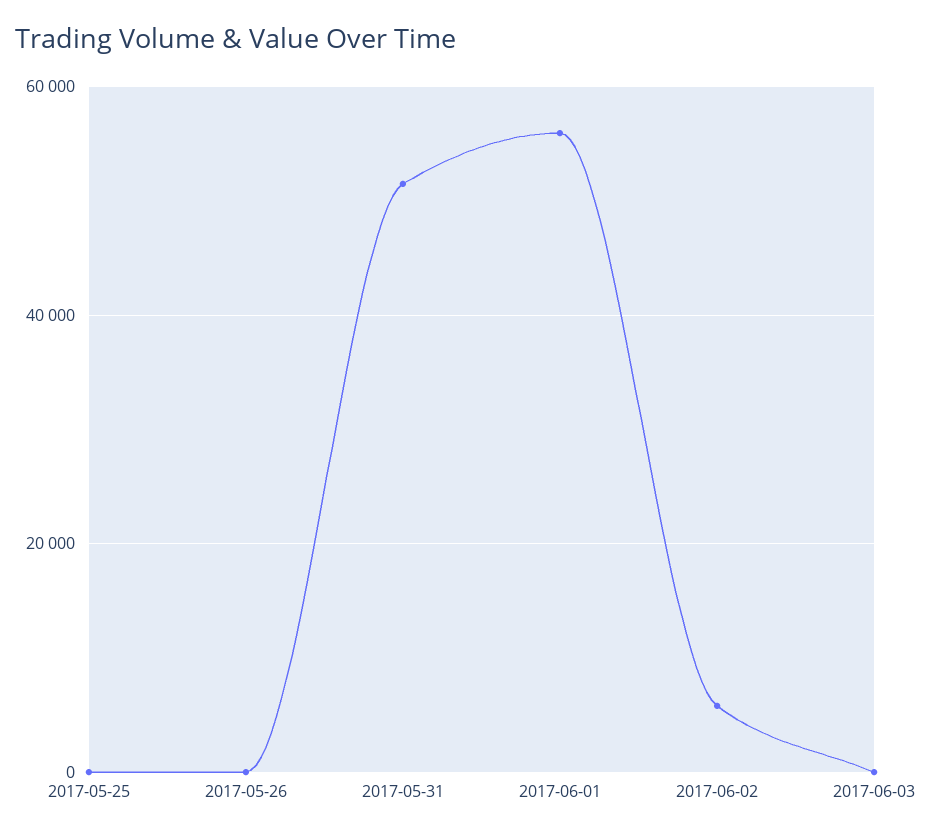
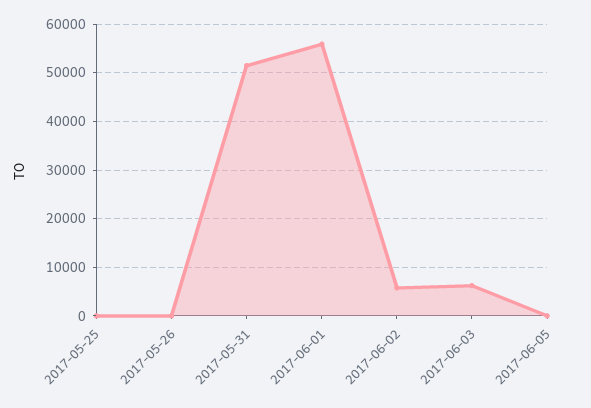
2017-06-03: 0 -> 6000
2017-06-05: none -> 0

